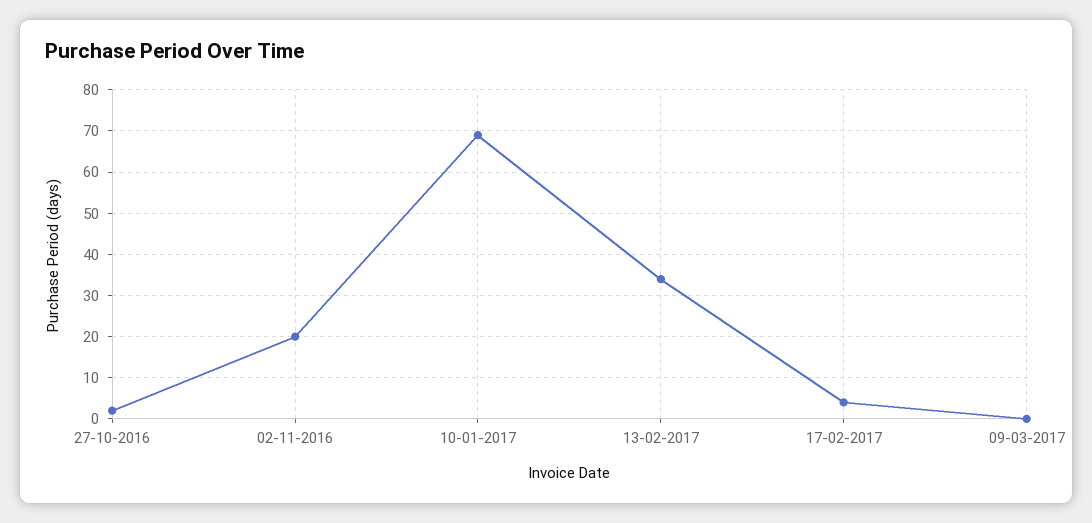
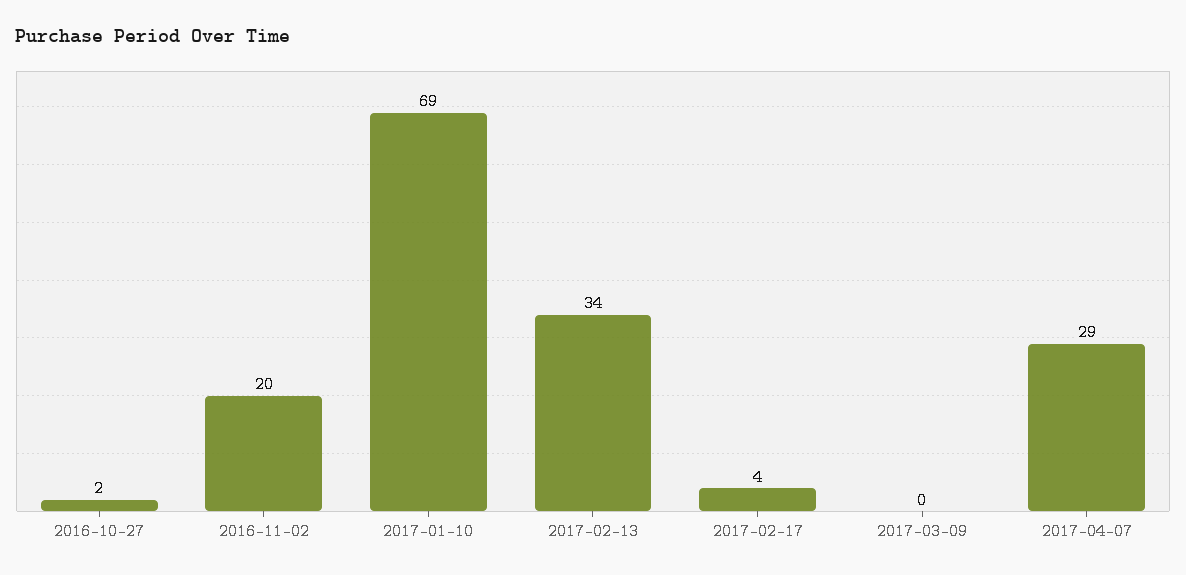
2017-04-07: none -> 29

